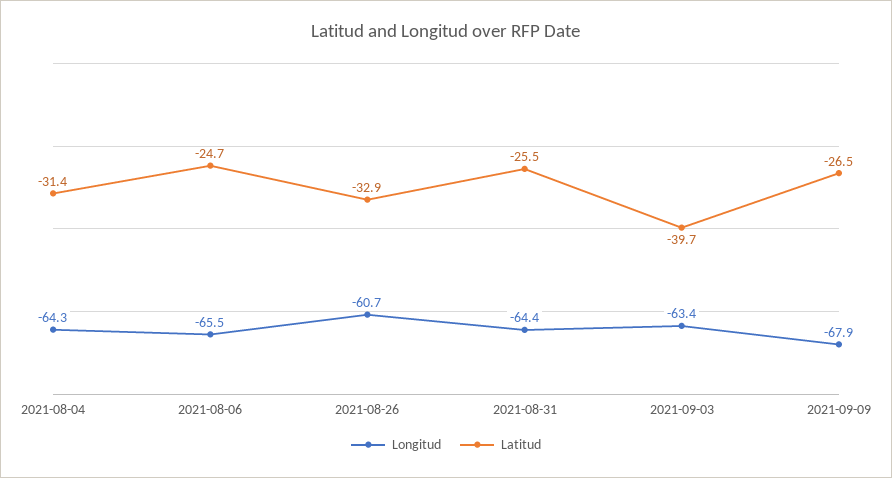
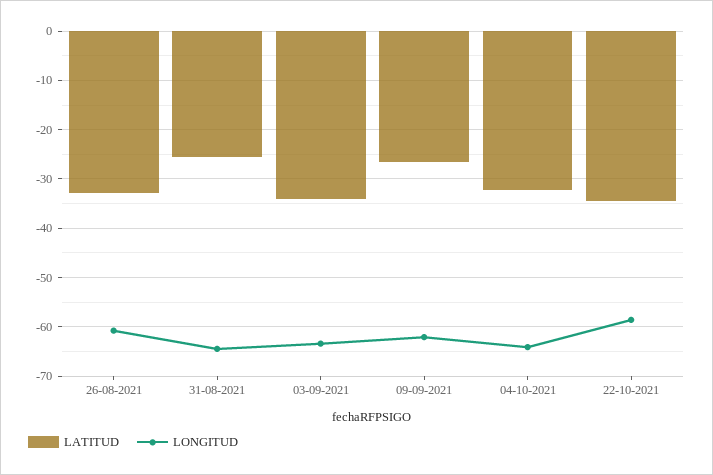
Longitud, 2021-08-04: -64.3 -> none
Latitud, 2021-08-04: -31.4 -> none
Longitud, 2021-08-06: -65.5 -> none
Latitud, 2021-08-06: -24.7 -> none
Latitud, 2021-09-03: -39.7 -> -34
Longitud, 2021-09-09: -67.9 -> -62
Latitud, 04-10-2021: none -> -32
Longitud, 04-10-2021: none -> -64
Latitud, 22-10-2021: none -> -34
Longitud, 22-10-2021: none -> -58

